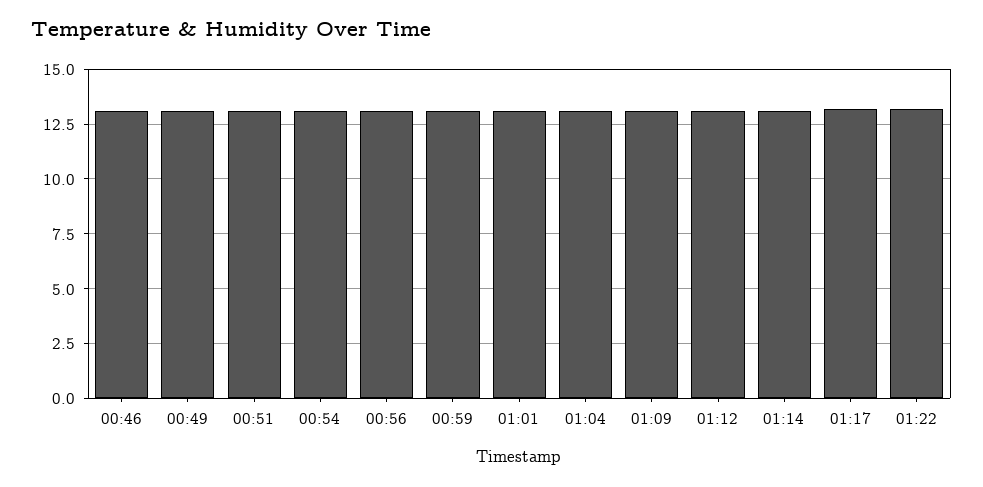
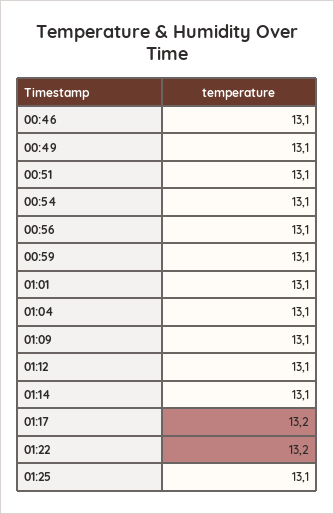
01:25: none -> 13.1

